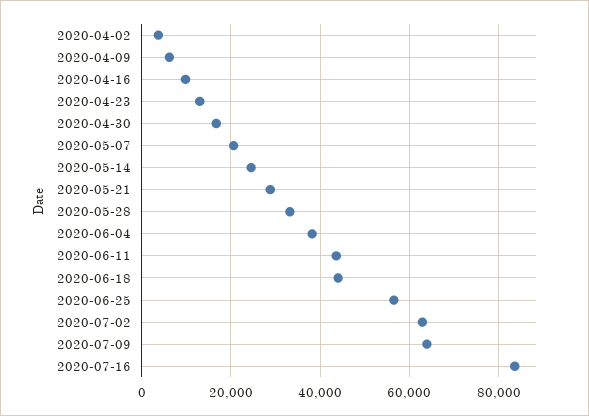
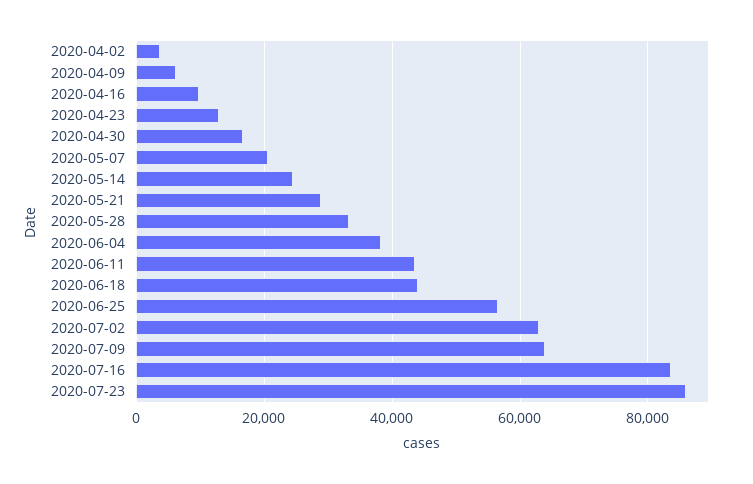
2020-07-23: none -> 86000

